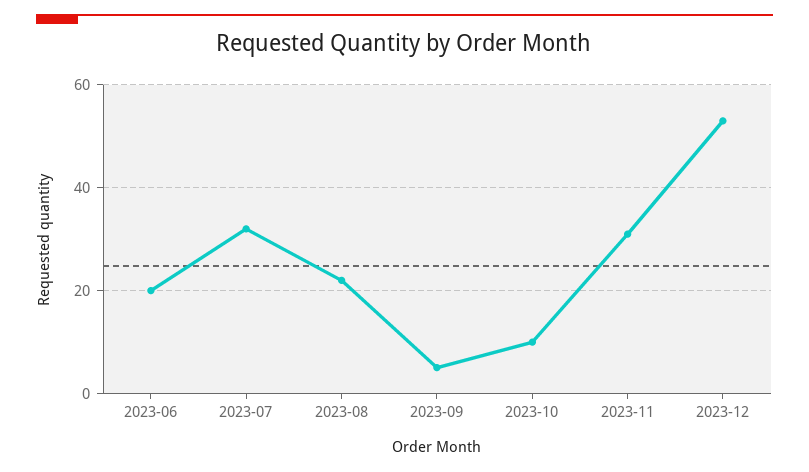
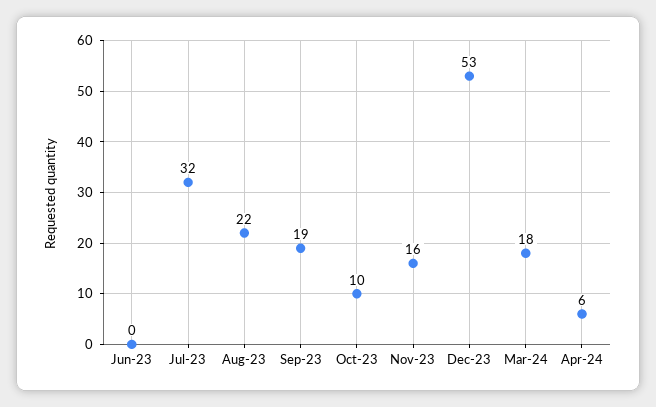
2023-06: 20 -> 0
2023-09: 5 -> 19
2023-11: 30 -> 16
Mar-24: none -> 18
Apr-24: none -> 6

